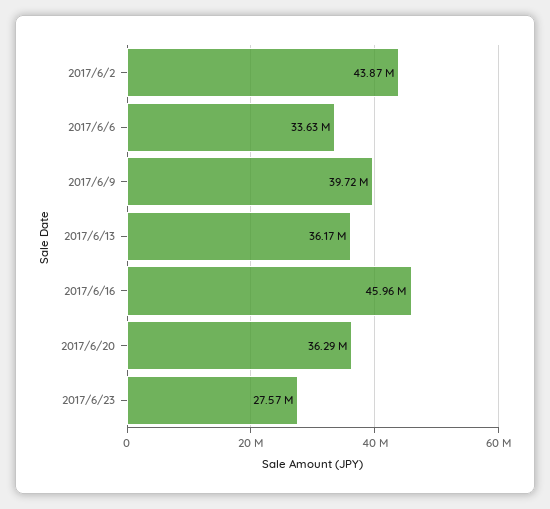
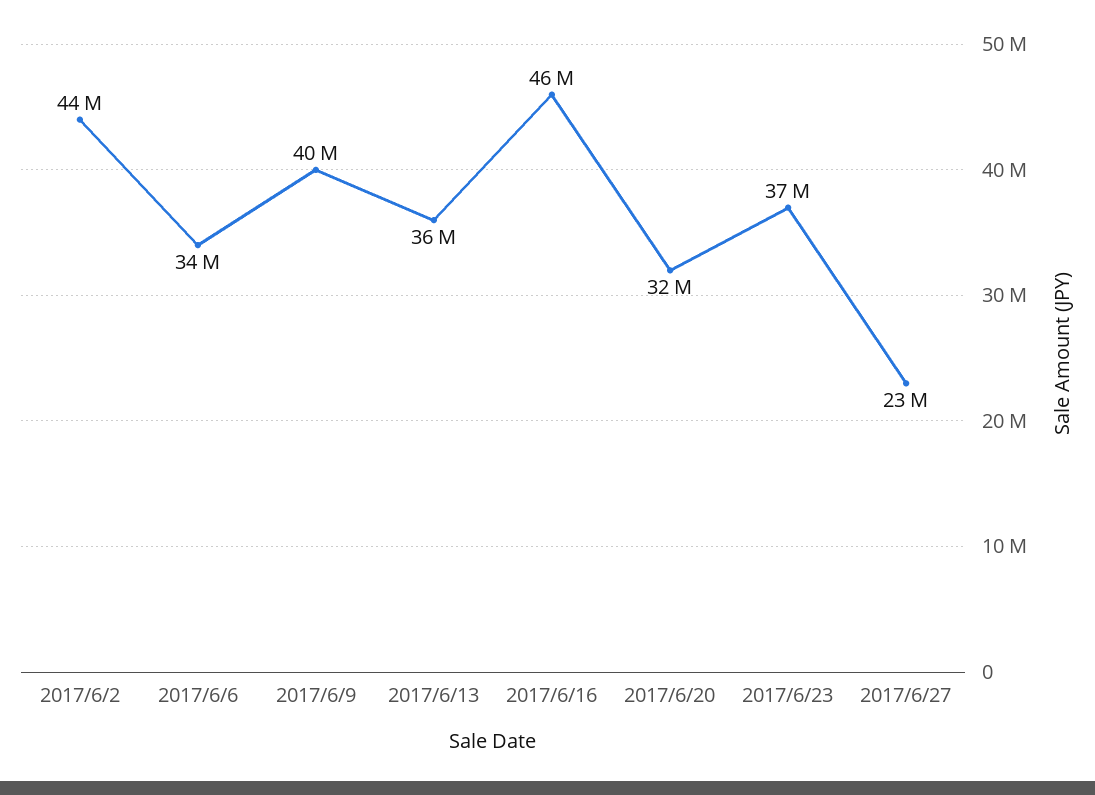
2017/6/20: 36290000 -> 32000000
2017/6/23: 27570000 -> 37000000
2017/6/27: none -> 23000000

